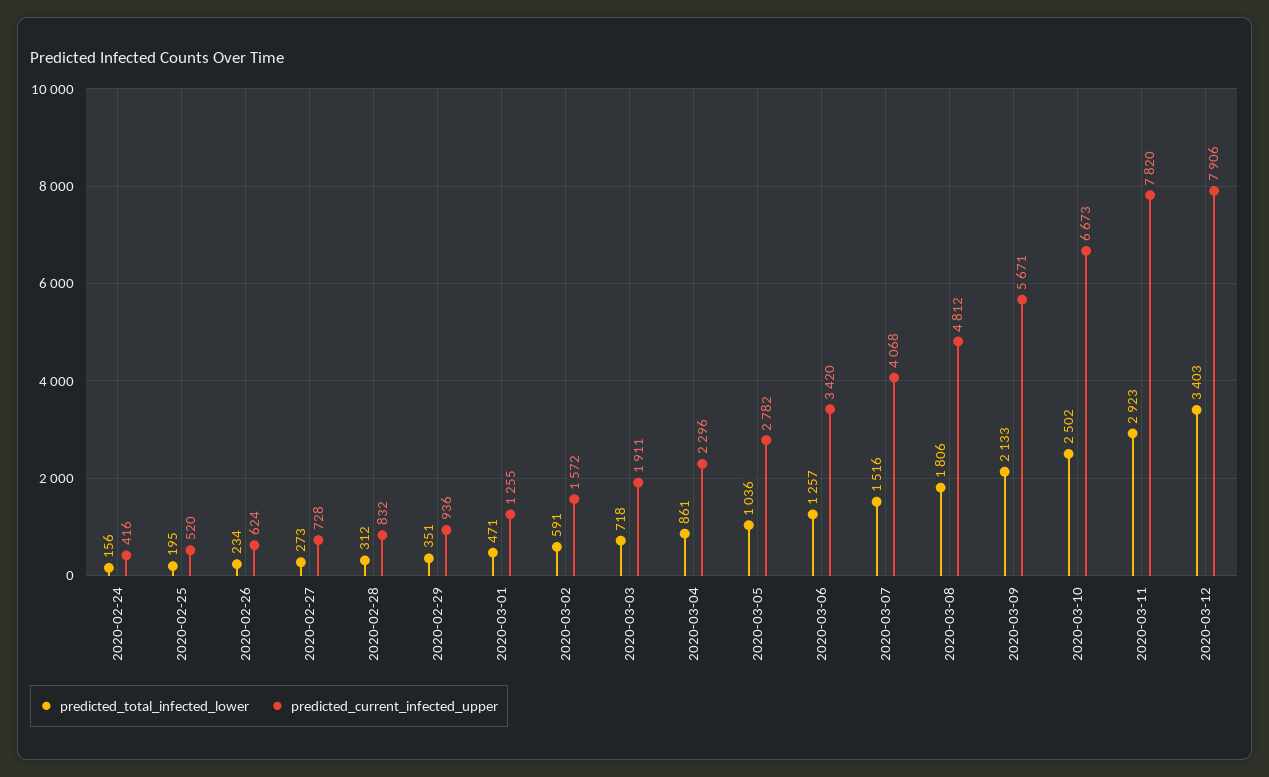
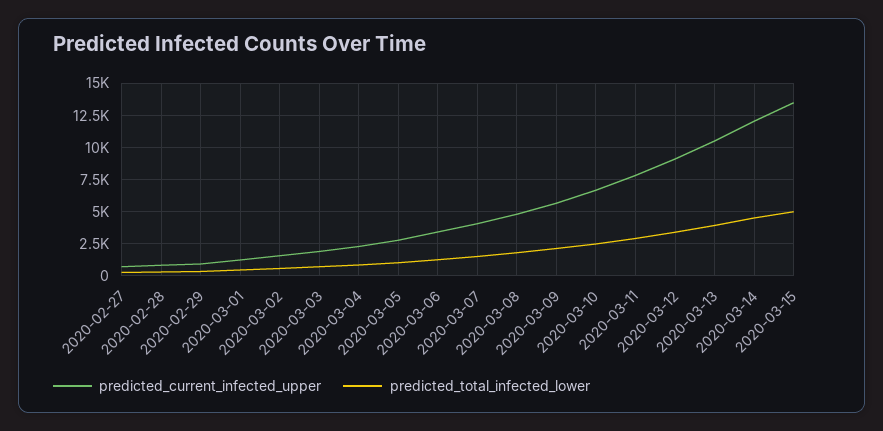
predicted_total_infected_lower, 2020-02-24: 156 -> none
predicted_current_infected_upper, 2020-02-24: 416 -> none
predicted_total_infected_lower, 2020-02-25: 195 -> none
predicted_current_infected_upper, 2020-02-25: 520 -> none
predicted_total_infected_lower, 2020-02-26: 234 -> none
predicted_current_infected_upper, 2020-02-26: 624 -> none
predicted_current_infected_upper, 2020-03-12: 7906 -> 9000
predicted_current_infected_upper, 2020-03-13: none -> 10500
predicted_total_infected_lower, 2020-03-13: none -> 4000
predicted_current_infected_upper, 2020-03-14: none -> 12000
predicted_total_infected_lower, 2020-03-14: none -> 4500
predicted_current_infected_upper, 2020-03-15: none -> 13500
predicted_total_infected_lower, 2020-03-15: none -> 5000

